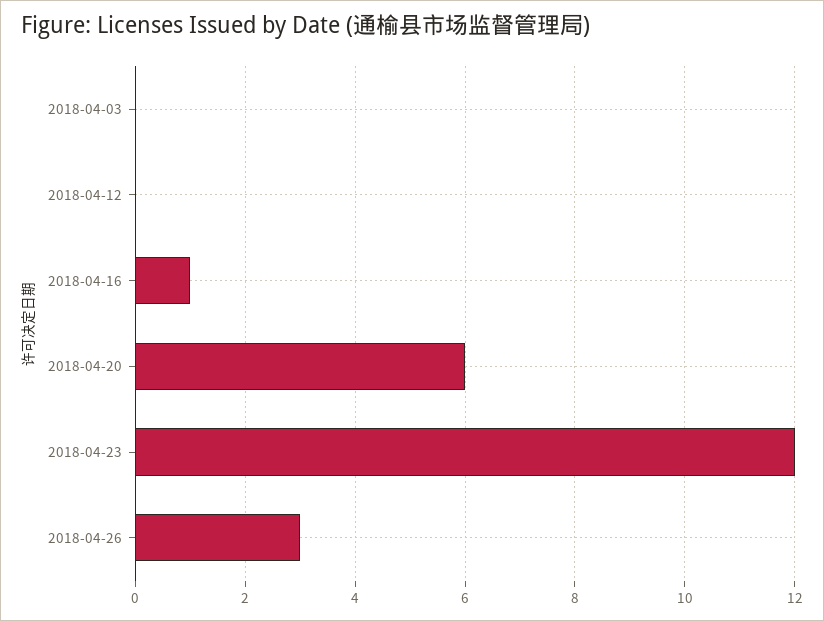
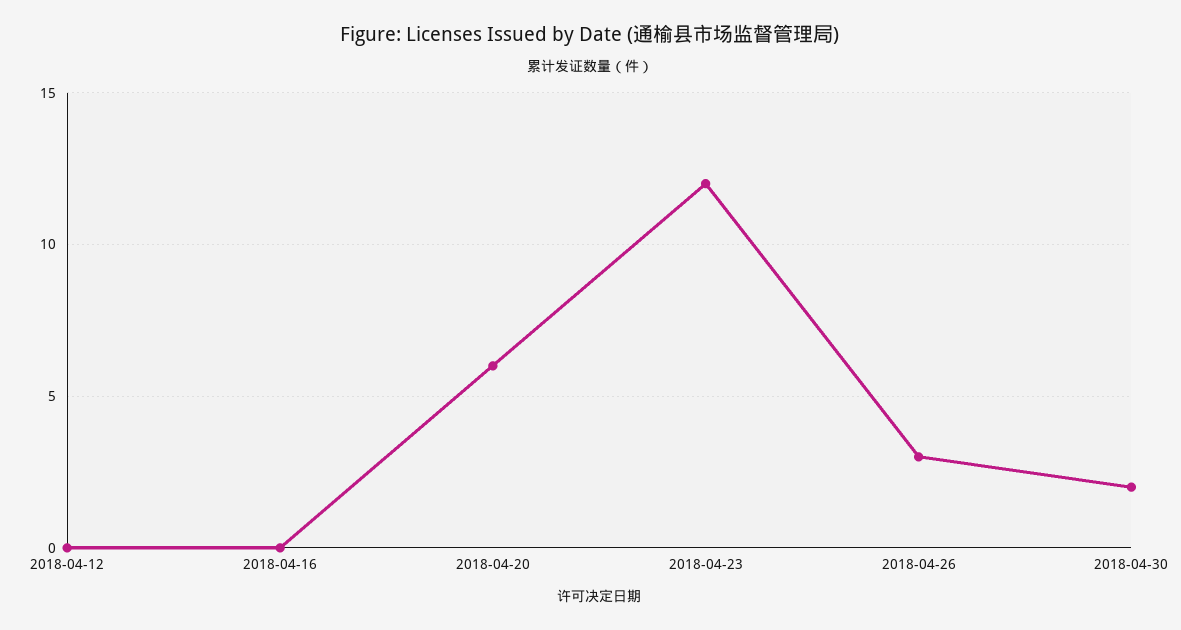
2018-04-03: 0 -> none
2018-04-16: 1 -> 0
2018-04-30: none -> 2

